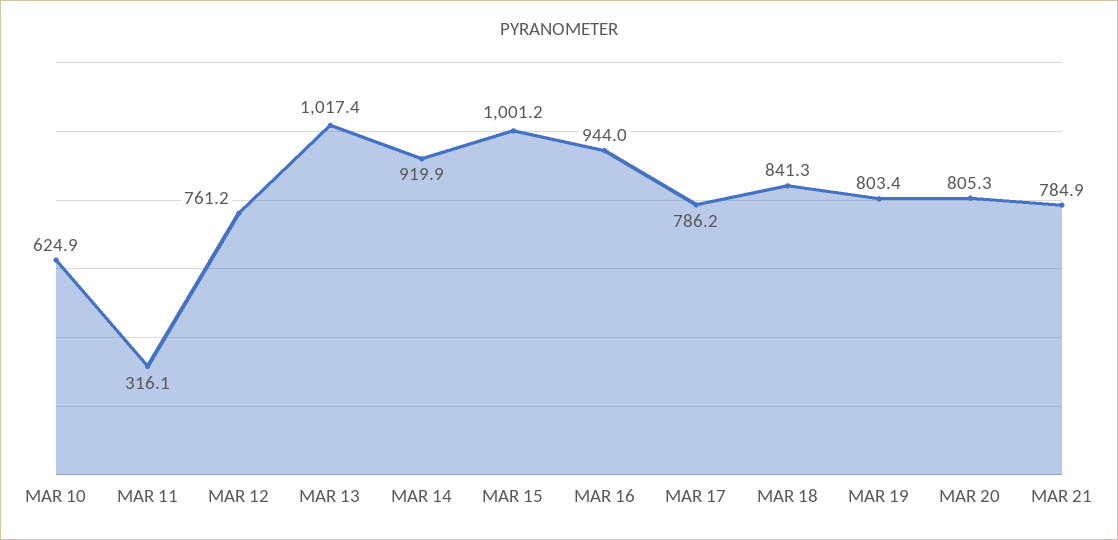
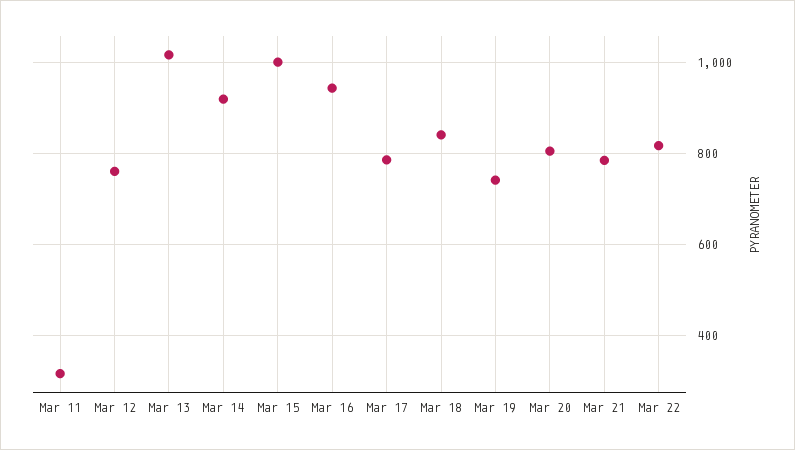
MAR 10: 624.9 -> none
MAR 19: 803.4 -> 740
Mar 22: none -> 820

